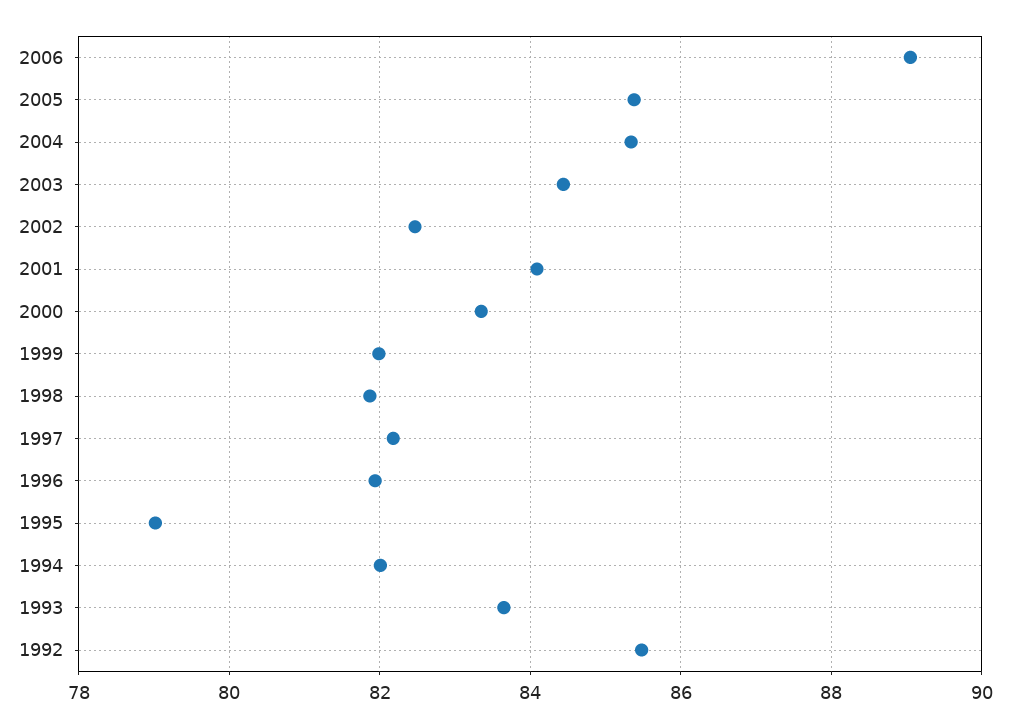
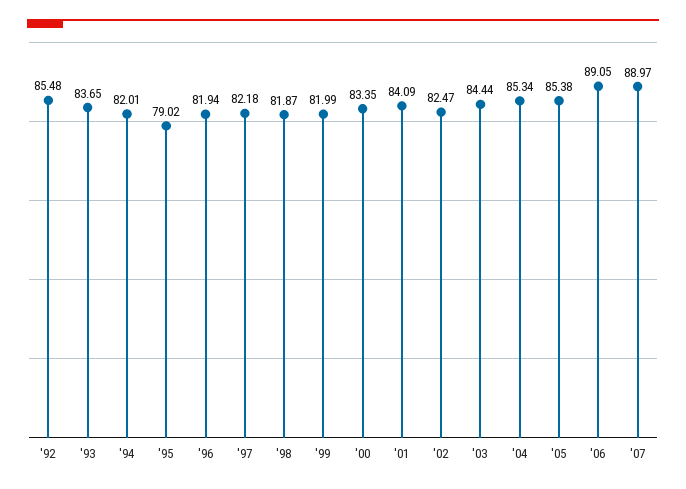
'07: none -> 88.97

